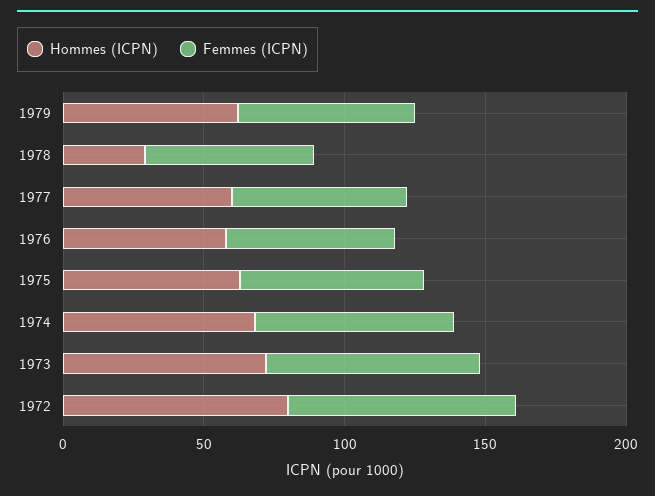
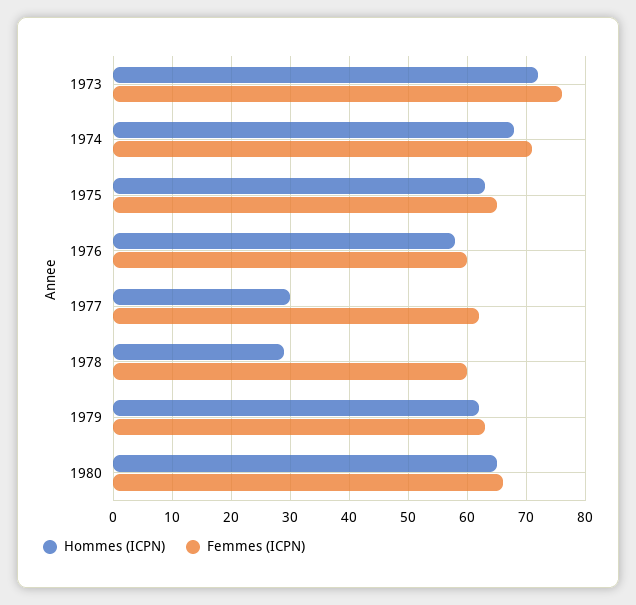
Hommes (ICPN), 1977: 60 -> 30
Hommes (ICPN), 1972: 80 -> none
Femmes (ICPN), 1972: 80 -> none
Hommes (ICPN), 1980: none -> 65
Femmes (ICPN), 1980: none -> 65

